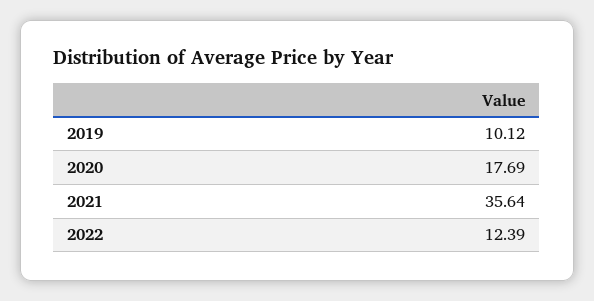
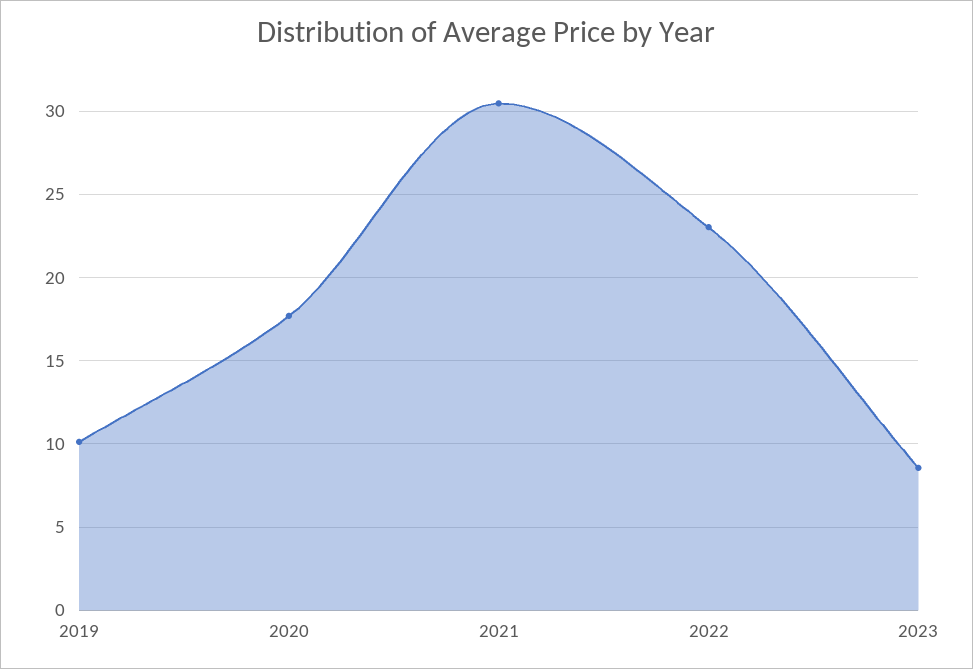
2021: 35.64 -> 30.5
2022: 12.39 -> 23
2023: none -> 8.5

